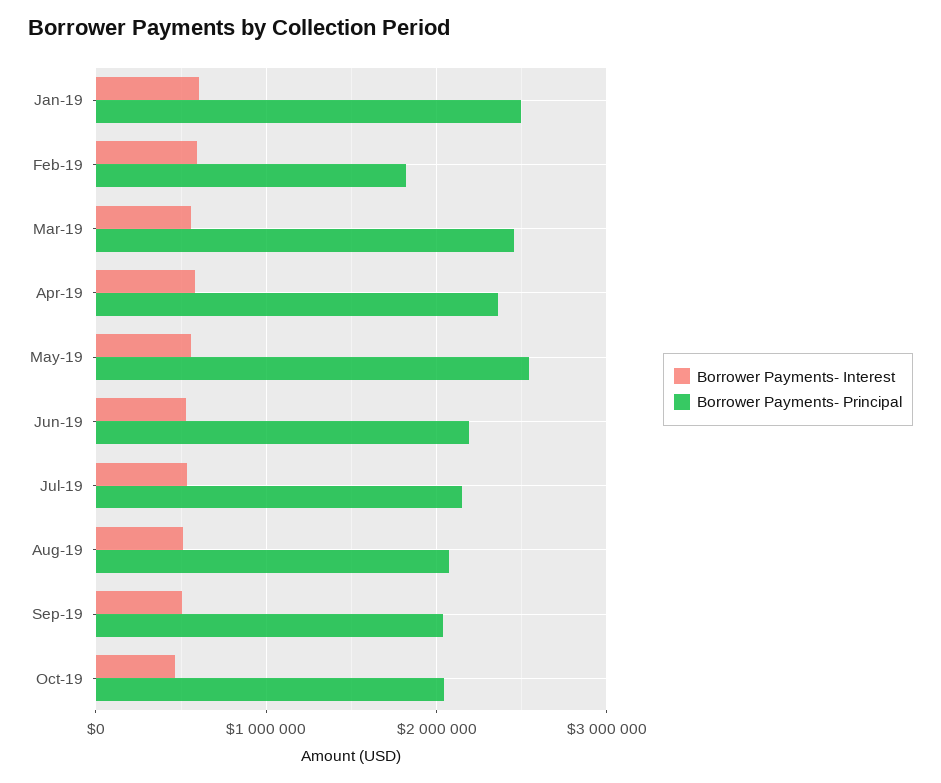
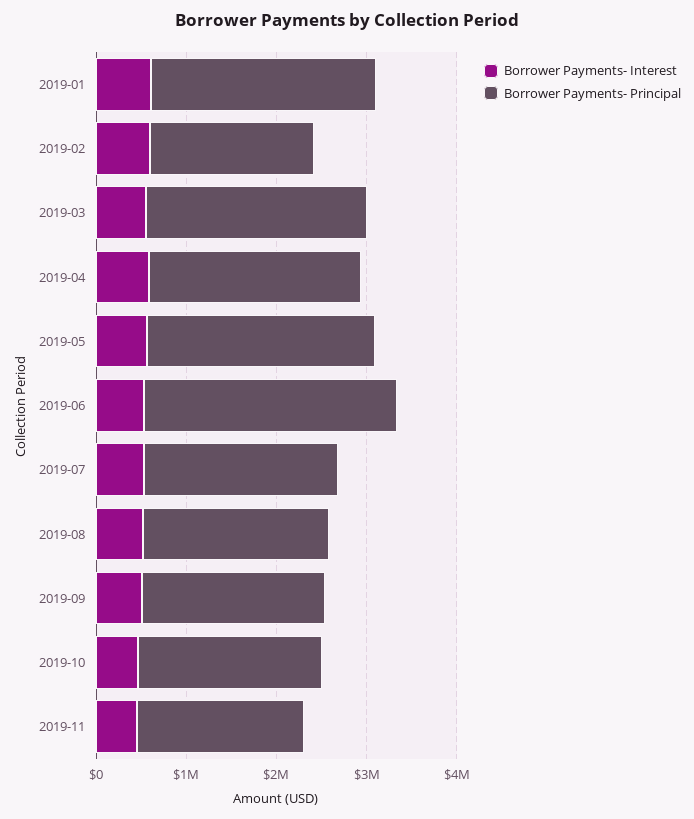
Borrower Payments- Principal, Jun-19: 2200000 -> 2800000
Borrower Payments- Interest, 2019-11: none -> 400000
Borrower Payments- Principal, 2019-11: none -> 1800000

